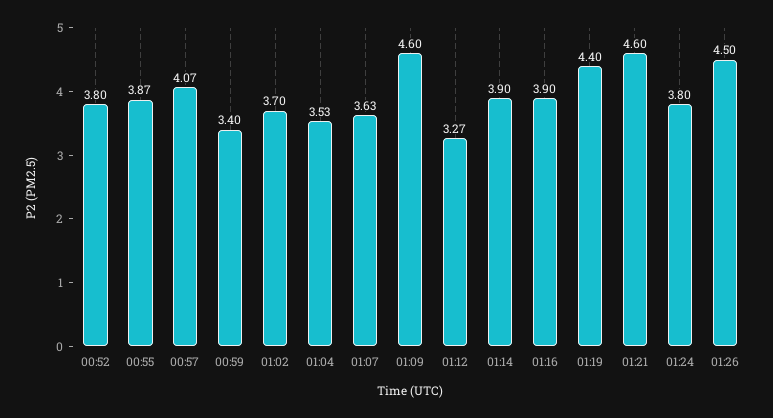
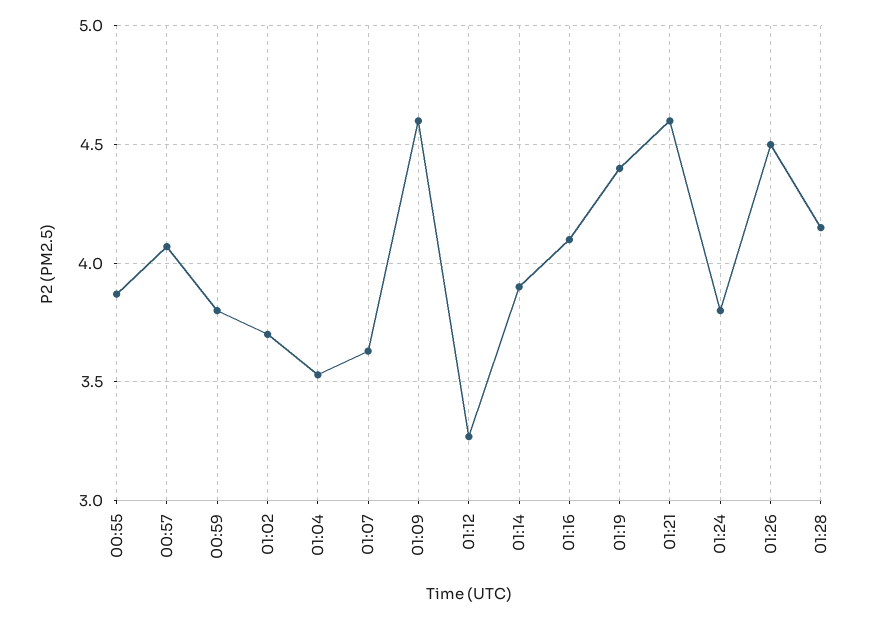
00:52: 3.8 -> none
00:59: 3.4 -> 3.8
01:16: 3.9 -> 4.1
01:28: none -> 4.15

